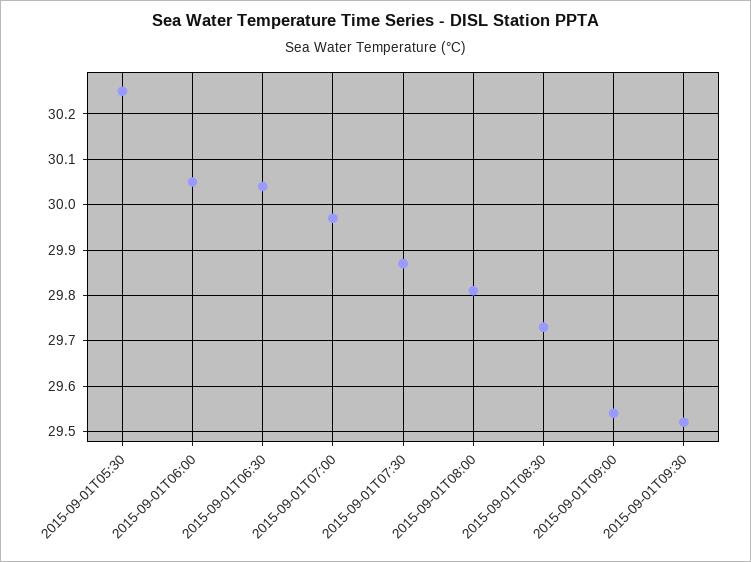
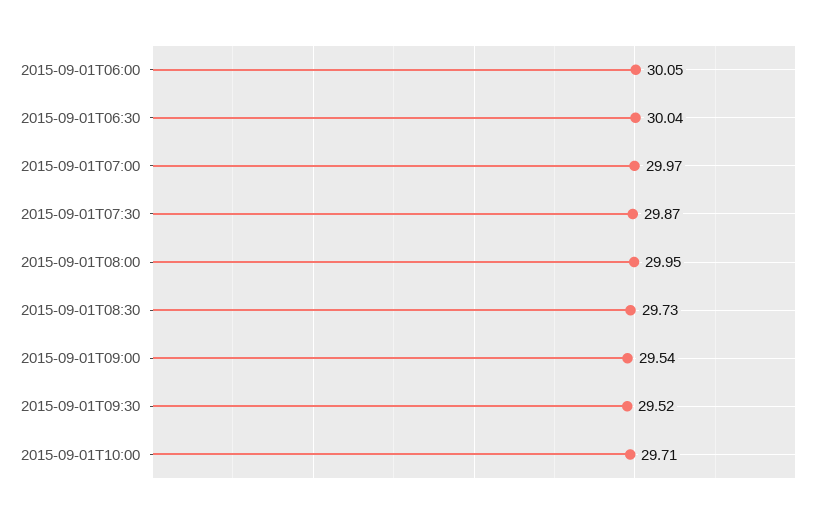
2015-09-01T05:30: 30.25 -> none
2015-09-01T08:00: 29.8 -> 29.95
2015-09-01T10:00: none -> 29.71

